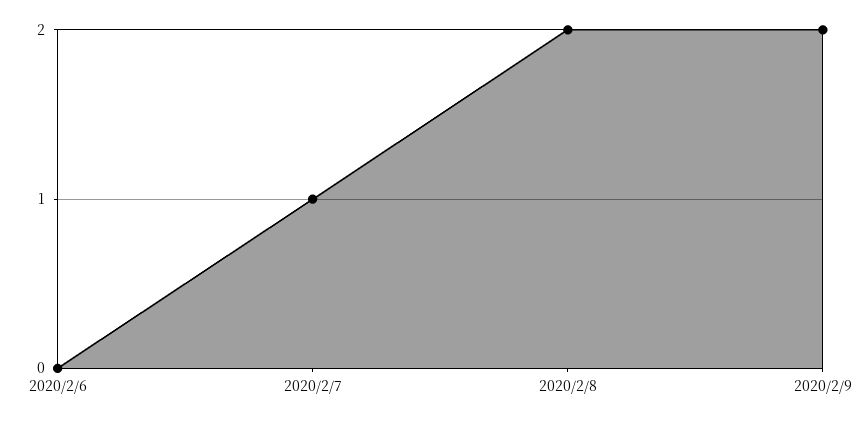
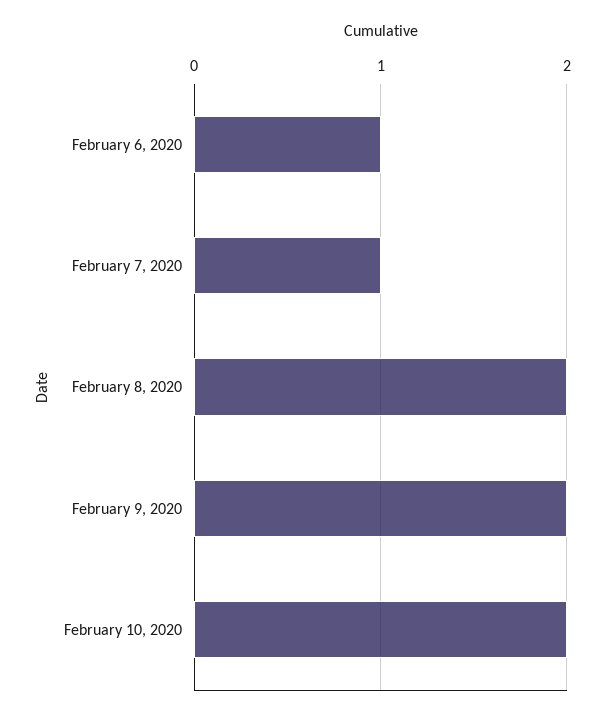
2020/2/6: 0 -> 1
February 10, 2020: none -> 2

